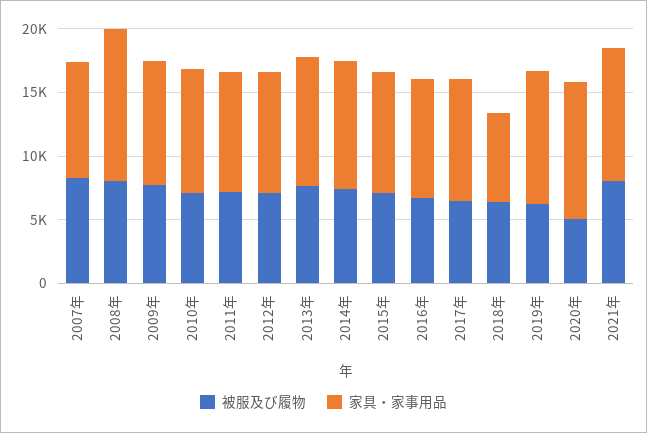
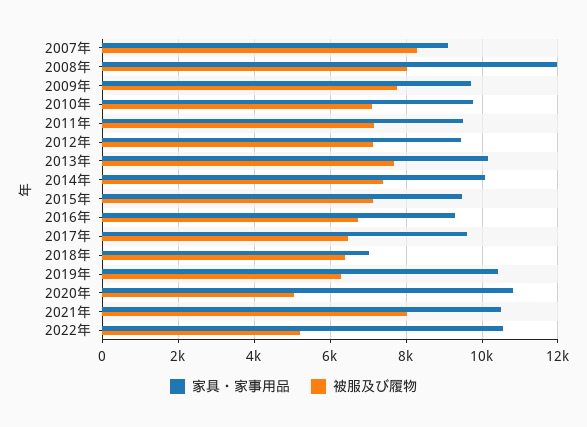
家具・家事用品, 2022年: none -> 10600
被服及び履物, 2022年: none -> 5200

